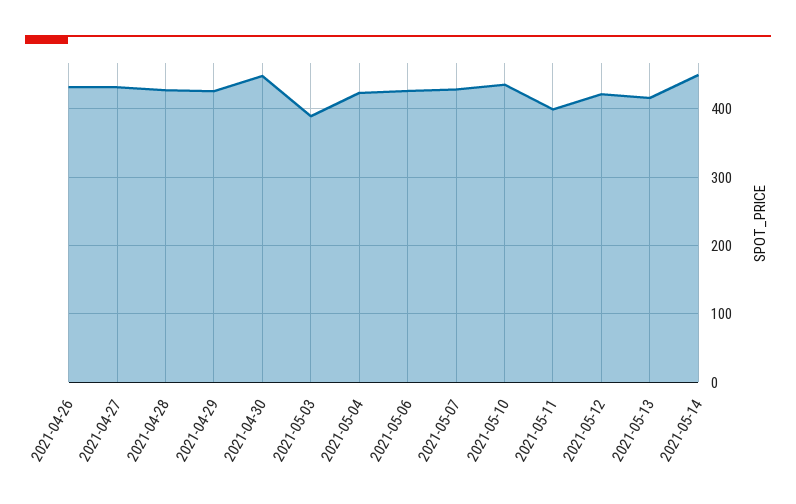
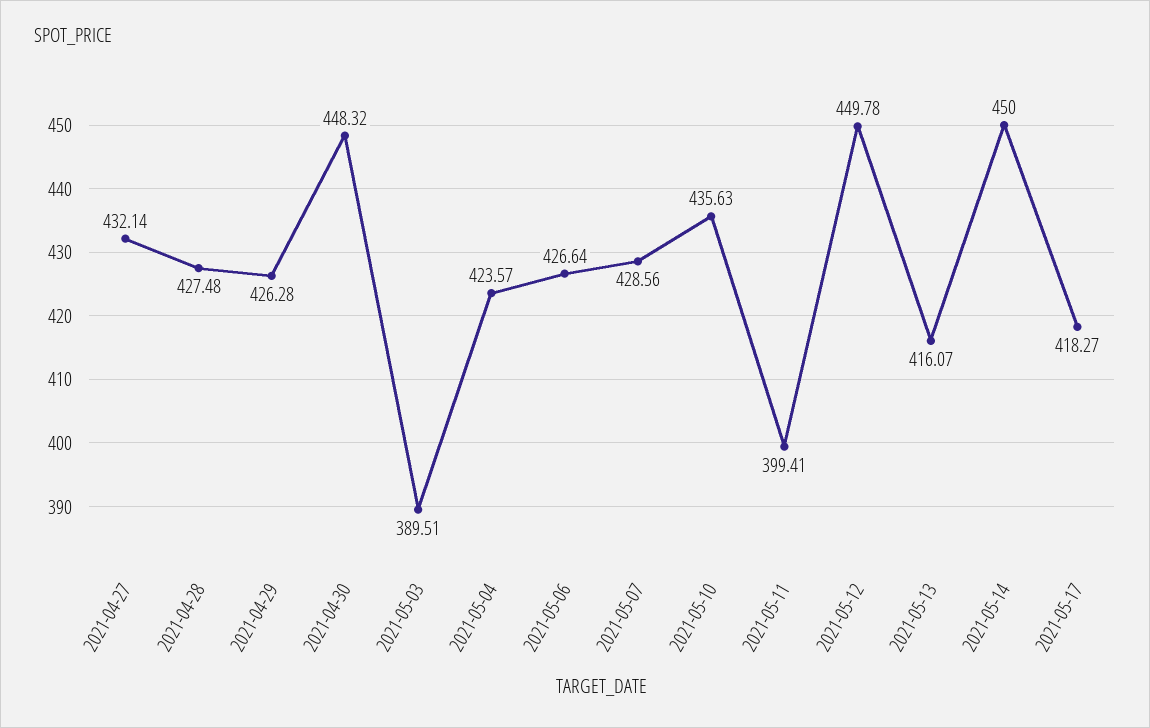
2021-04-26: 430 -> none
2021-05-12: 420 -> 449.78
2021-05-17: none -> 418.27

